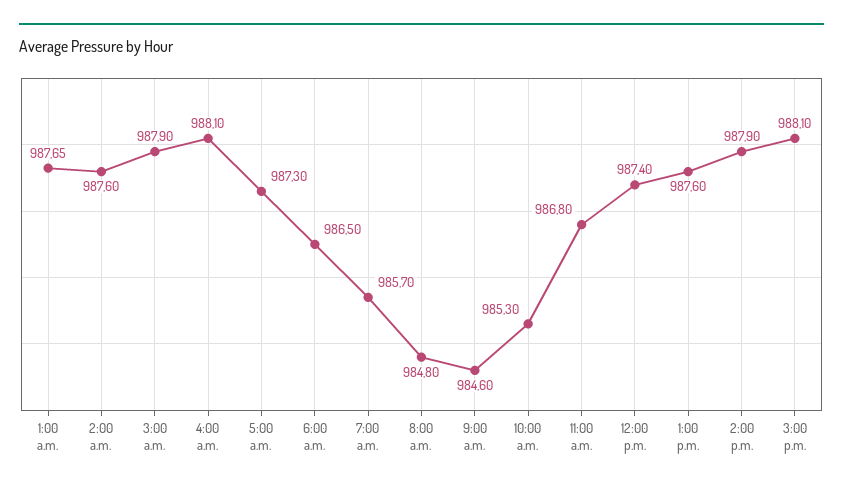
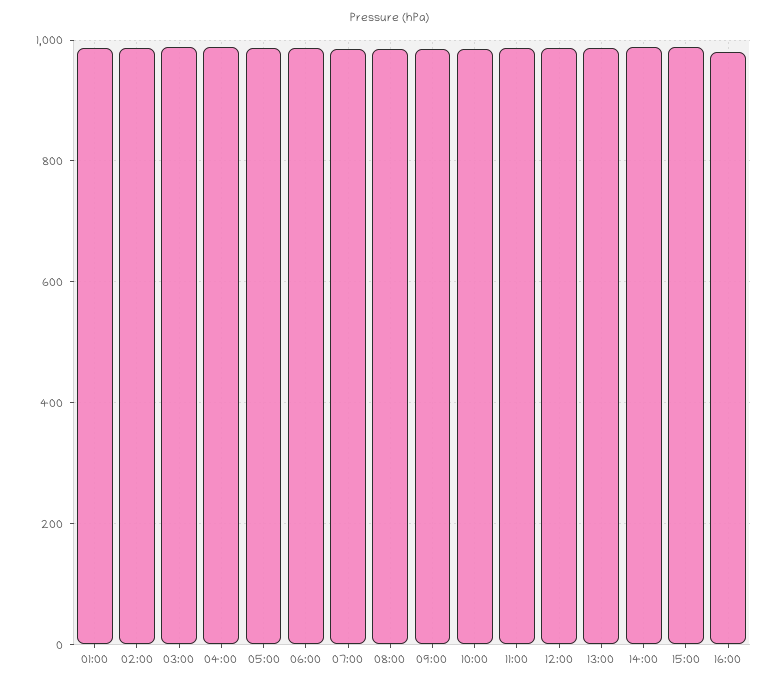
16:00: none -> 980

